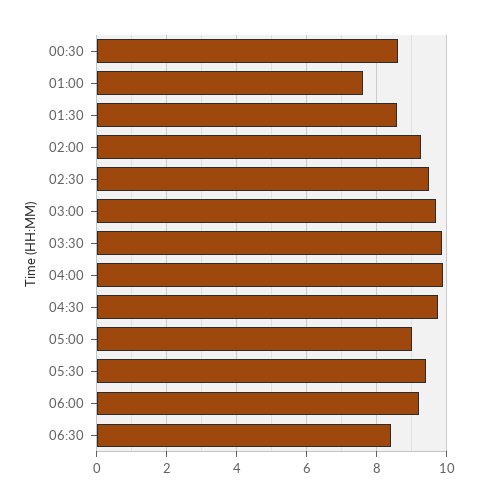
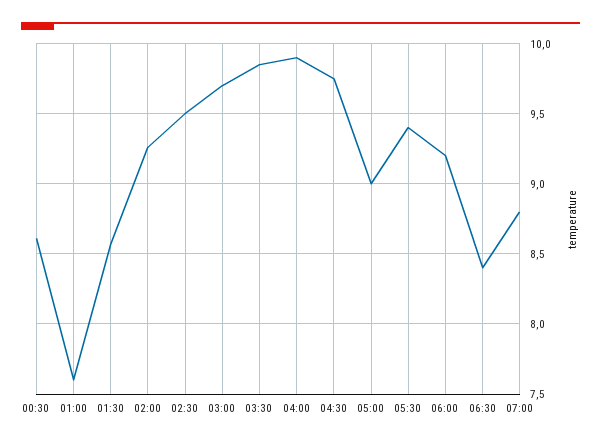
07:00: none -> 8.8

